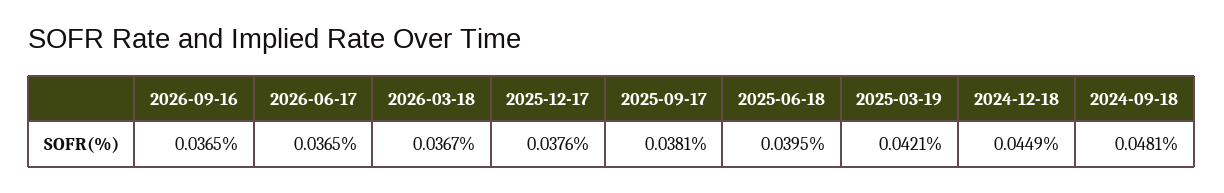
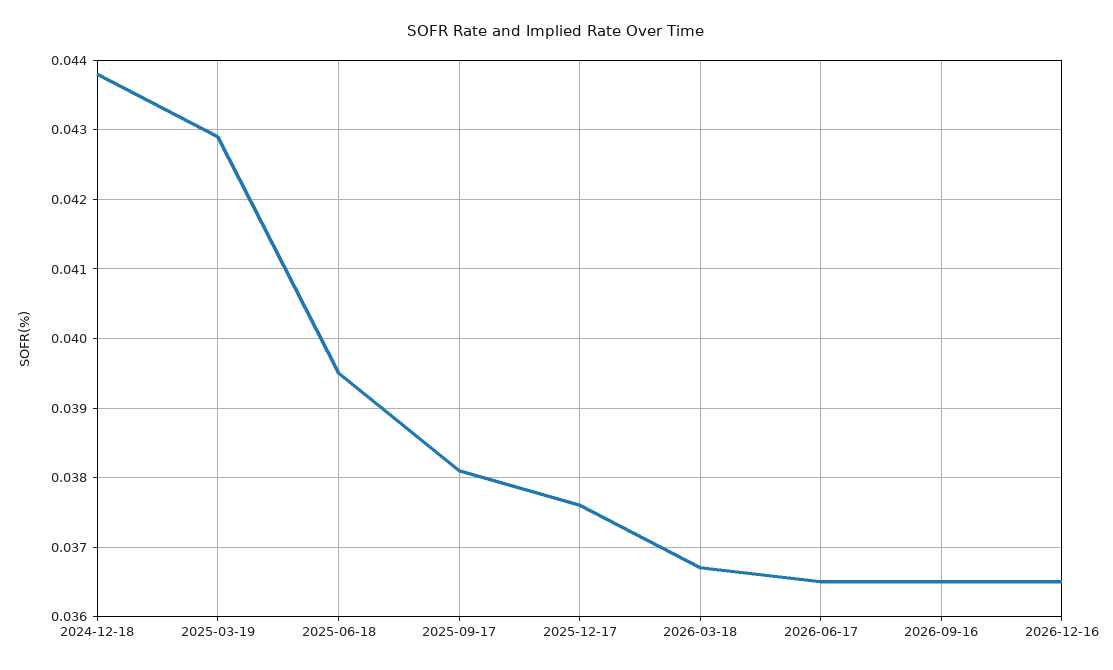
2025-03-19: 0.0421 -> 0.0429
2024-12-18: 0.0449 -> 0.0438
2024-09-18: 0.0481 -> none
2026-12-16: none -> 0.0365

